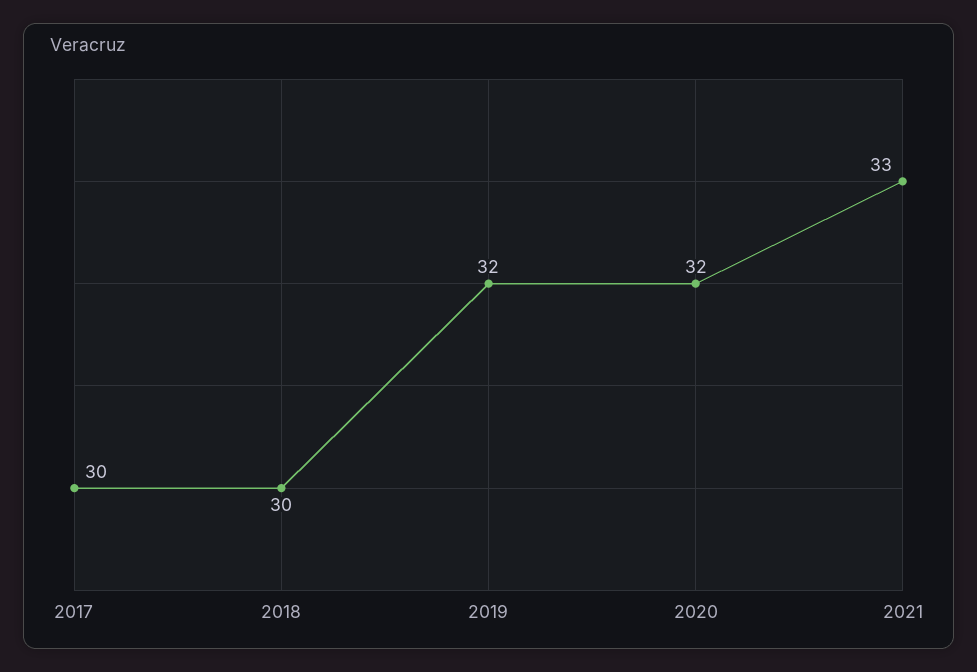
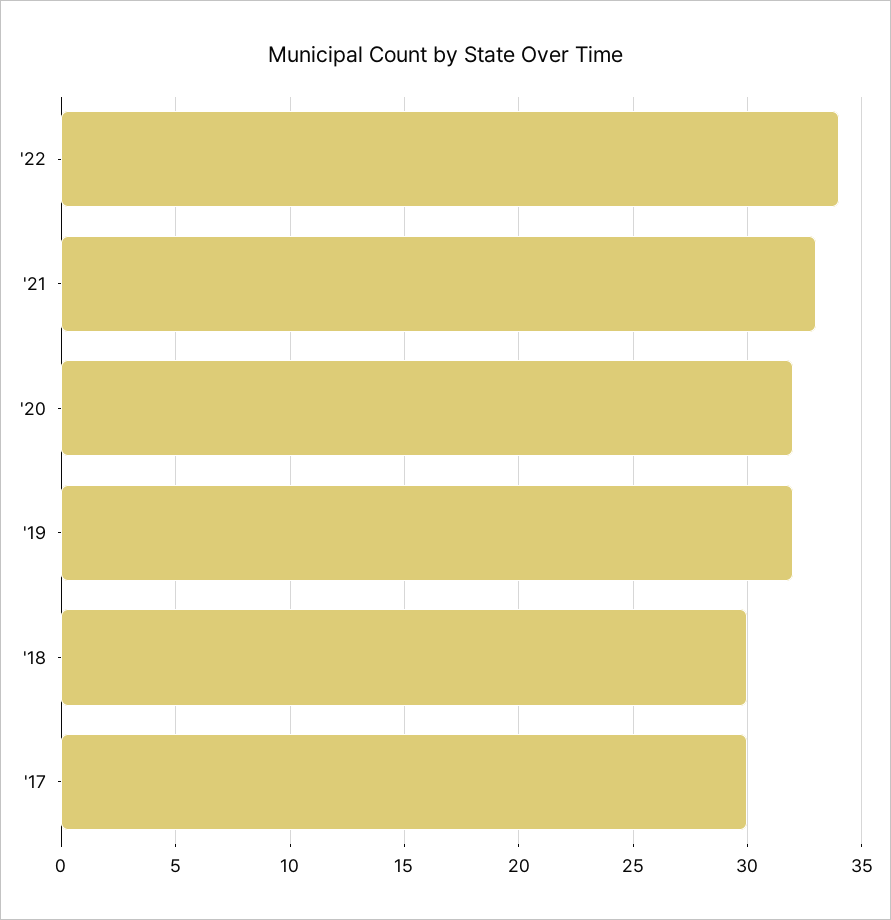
'22: none -> 34

